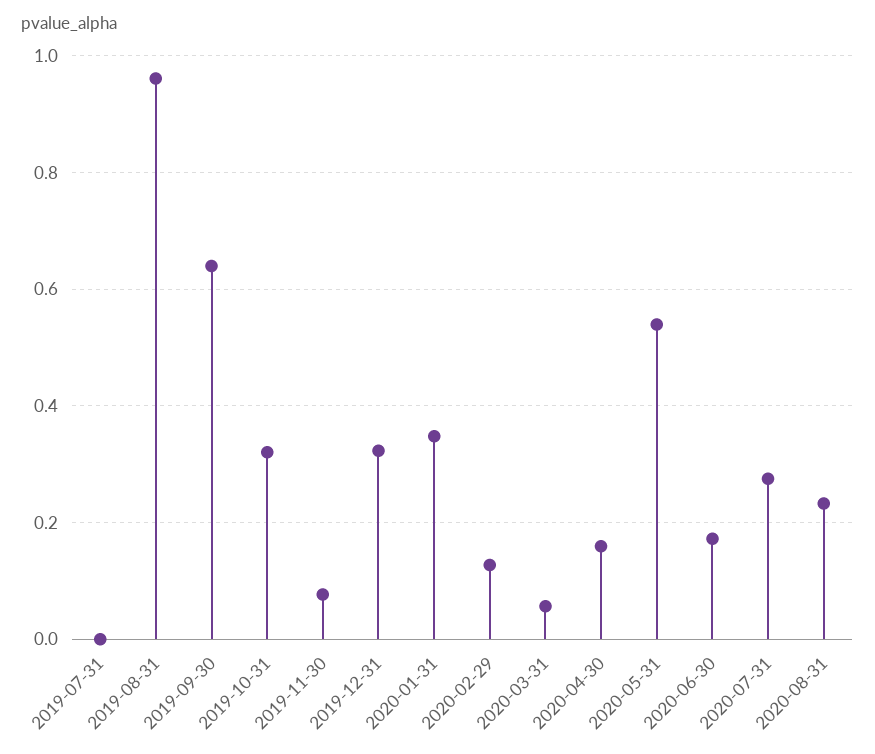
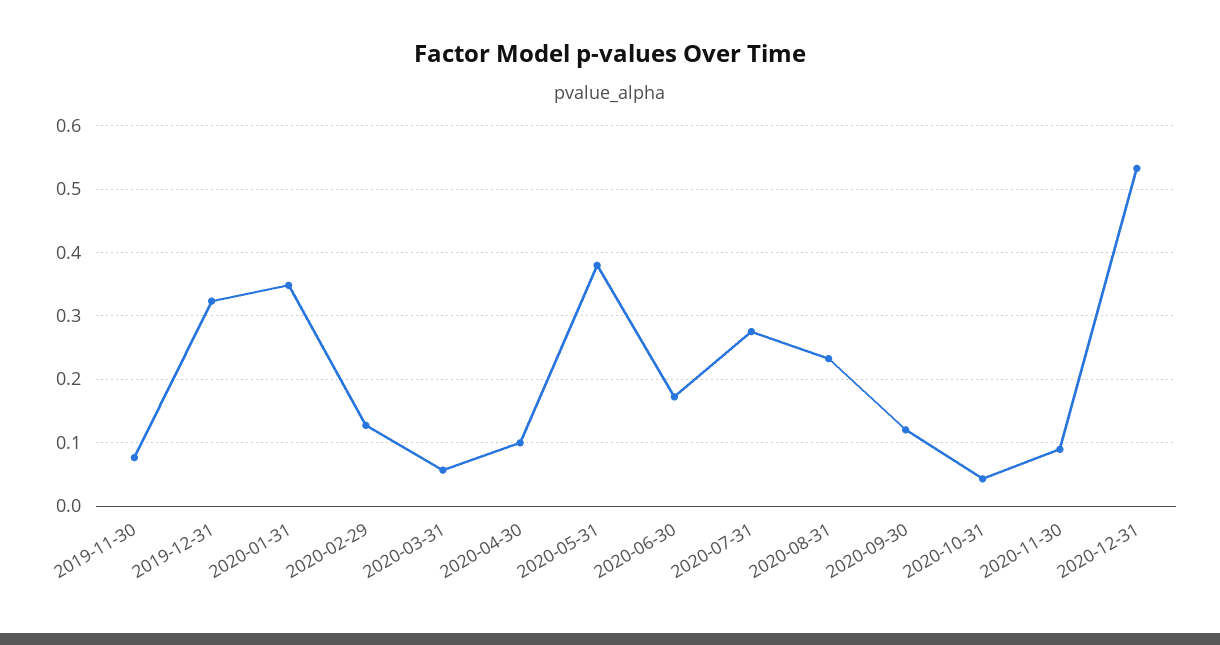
2019-07-31: 0 -> none
2019-08-31: 0.96 -> none
2019-09-30: 0.64 -> none
2019-10-31: 0.32 -> none
2020-04-30: 0.16 -> 0.1
2020-05-31: 0.54 -> 0.38
2020-09-30: none -> 0.12
2020-10-31: none -> 0.04
2020-11-30: none -> 0.09
2020-12-31: none -> 0.53

